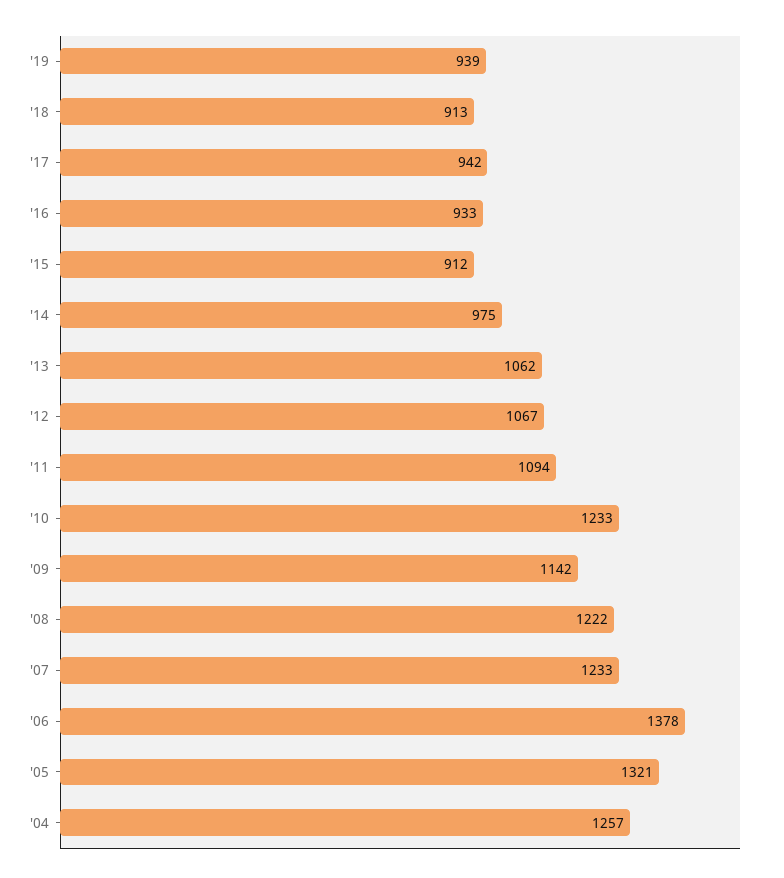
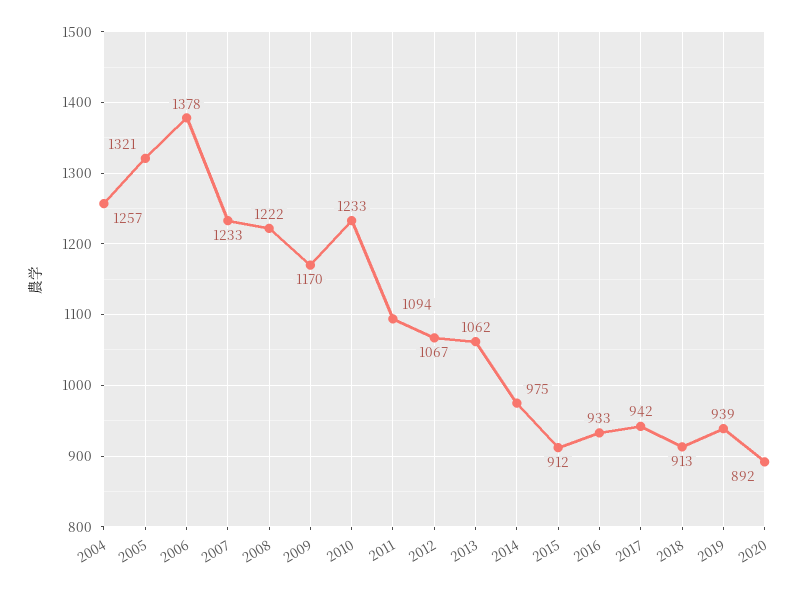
'09: 1142 -> 1170
2020: none -> 892

